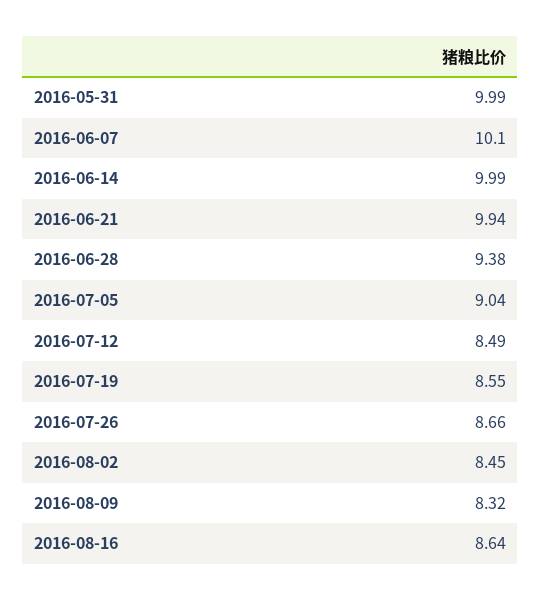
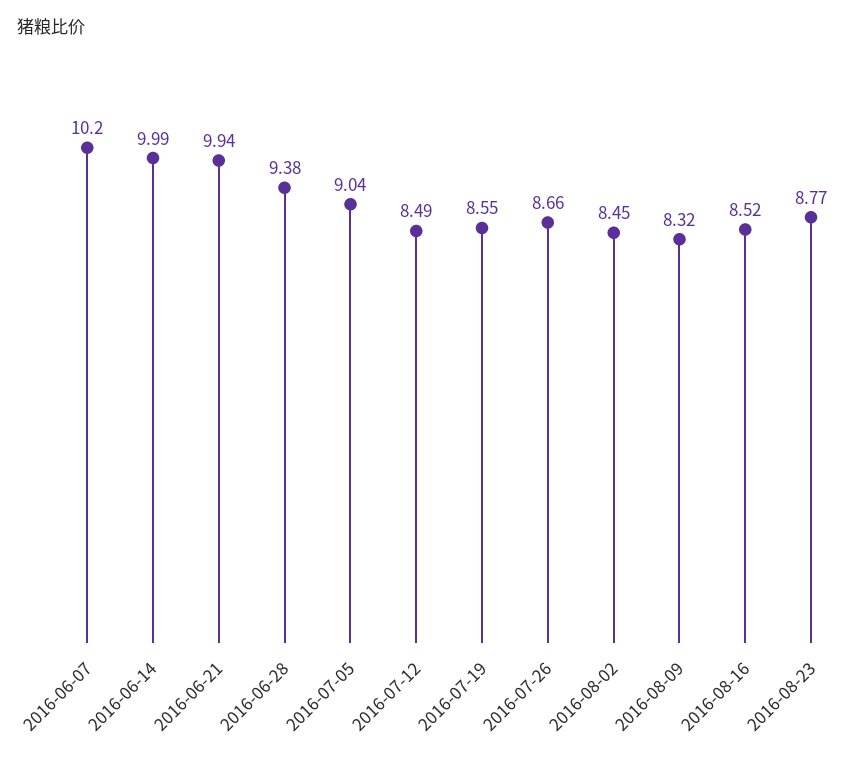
2016-05-31: 9.99 -> none
2016-06-07: 10.1 -> 10.2
2016-08-16: 8.64 -> 8.52
2016-08-23: none -> 8.77

